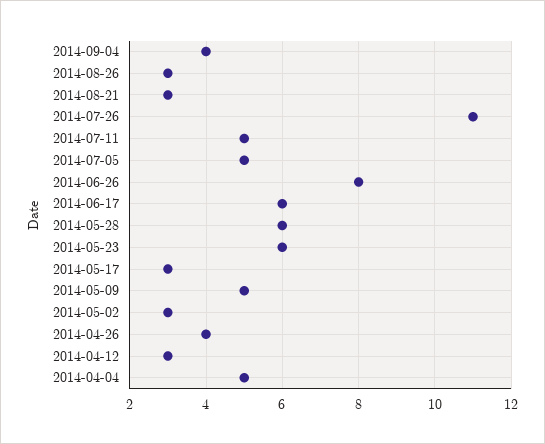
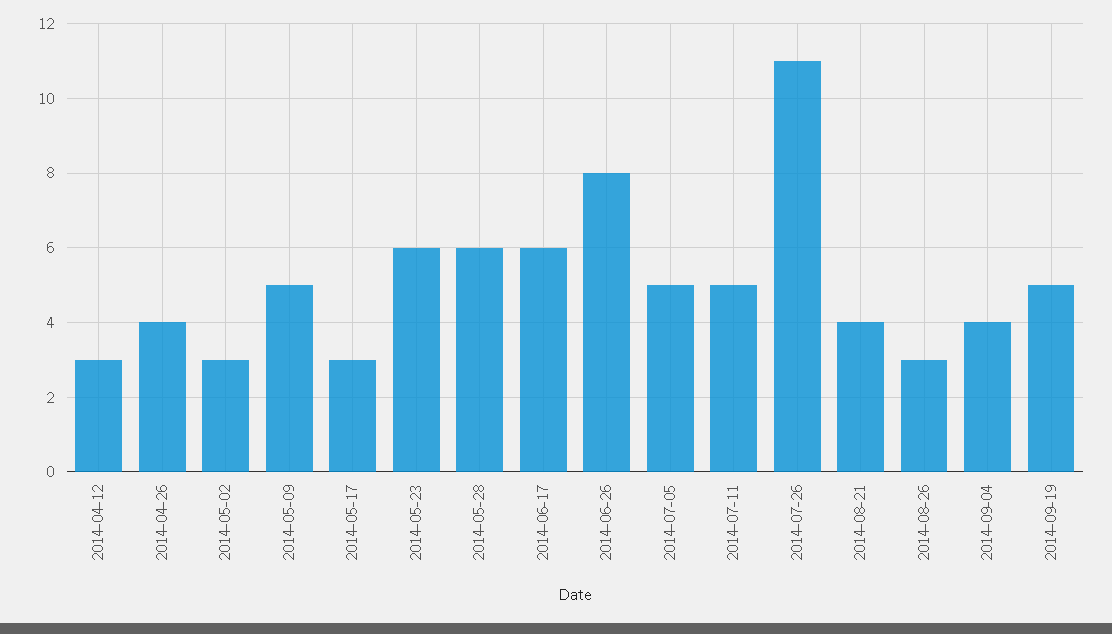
2014-08-21: 3 -> 4
2014-04-04: 5 -> none
2014-09-19: none -> 5

